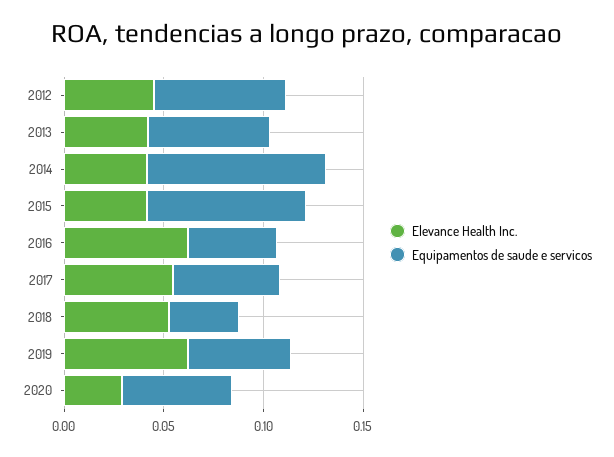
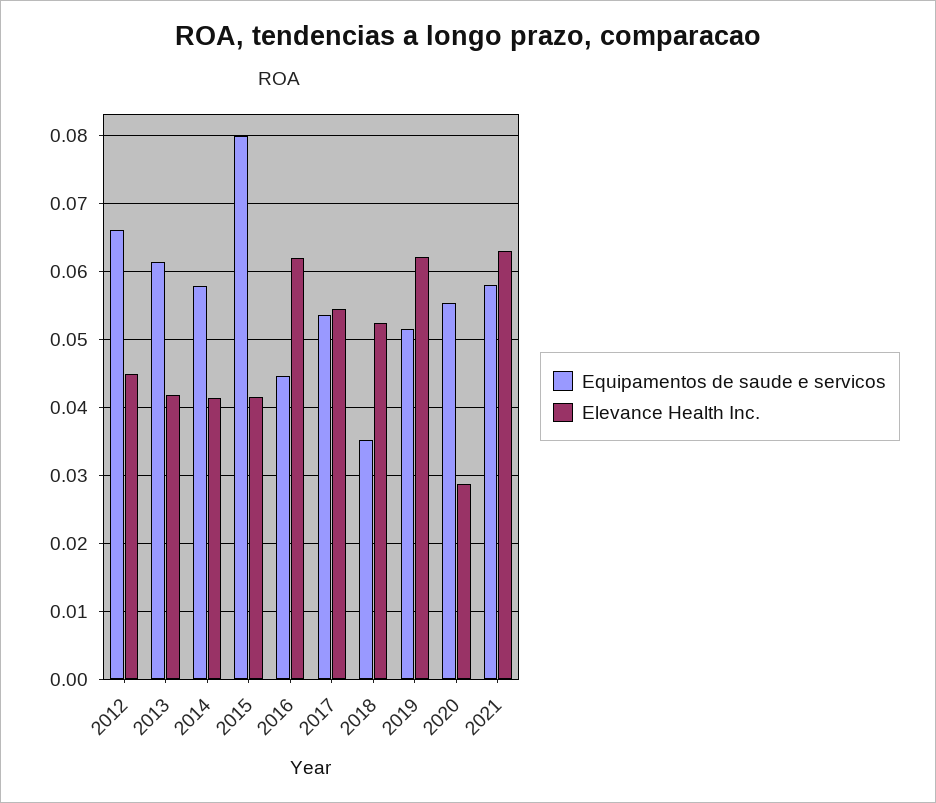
Equipamentos de saude e servicos, 2014: 0.09 -> 0.058
Equipamentos de saude e servicos, 2021: none -> 0.058
Elevance Health Inc., 2021: none -> 0.063

